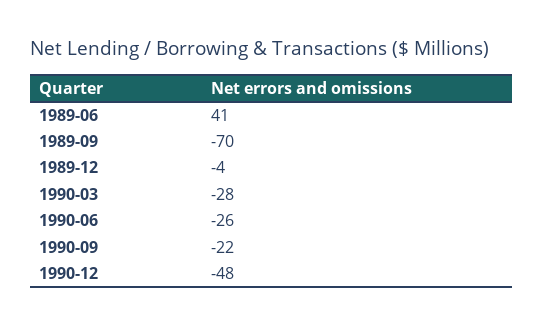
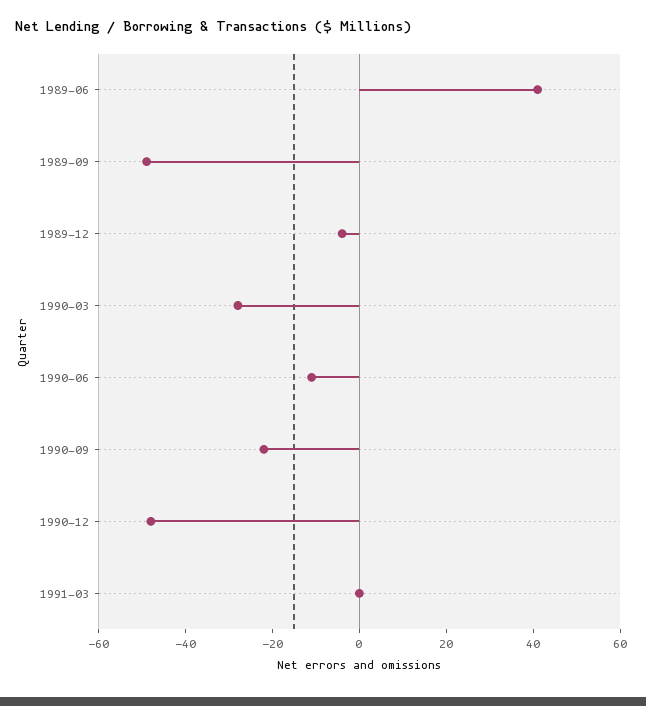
1989-09: -70 -> -50
1990-06: -26 -> -10
1991-03: none -> 0

